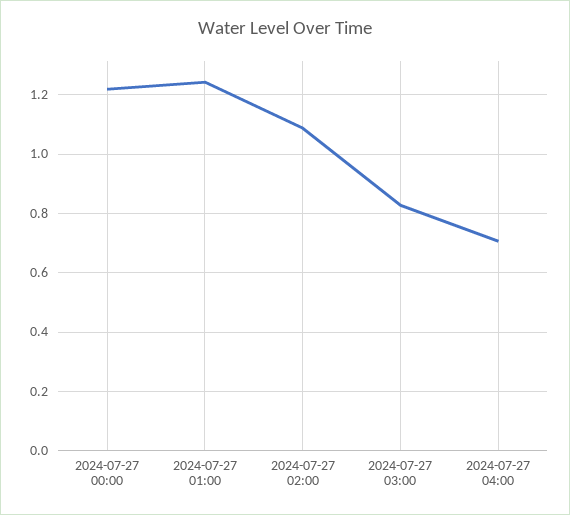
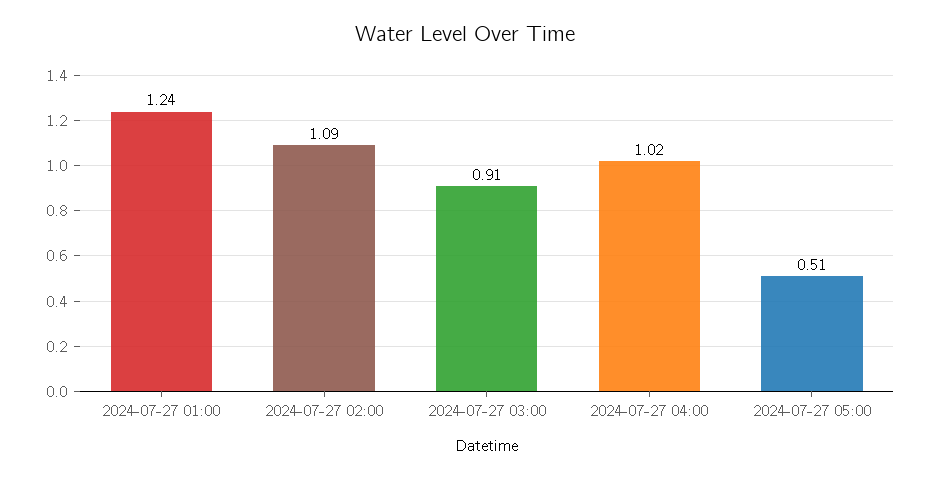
2024-07-27 00:00: 1.225 -> none
2024-07-27 03:00: 0.825 -> 0.91
2024-07-27 04:00: 0.7 -> 1.02
2024-07-27 05:00: none -> 0.51

